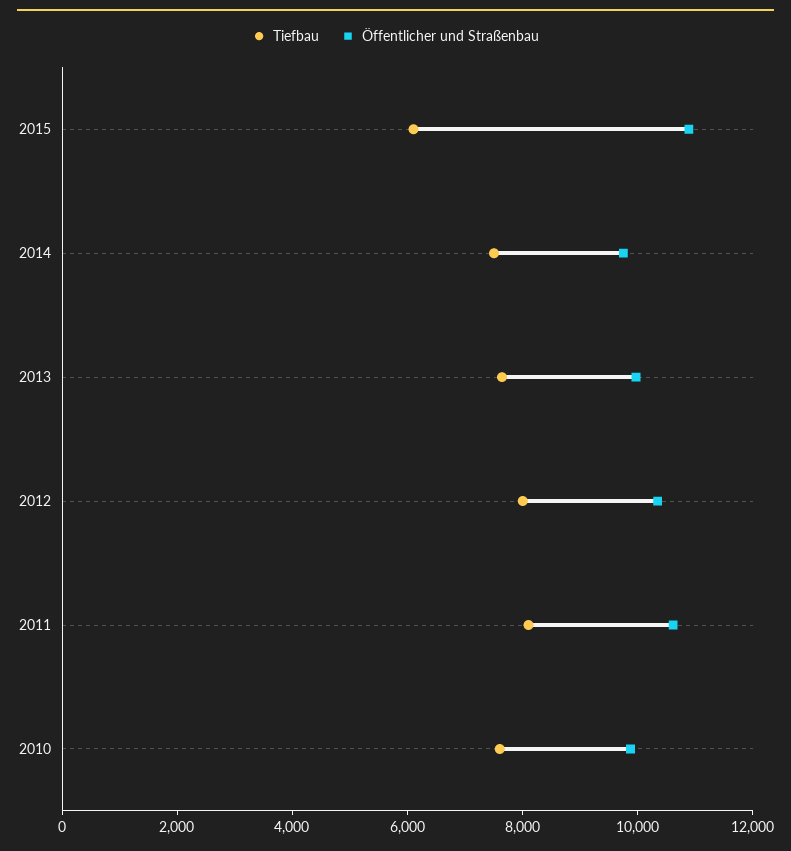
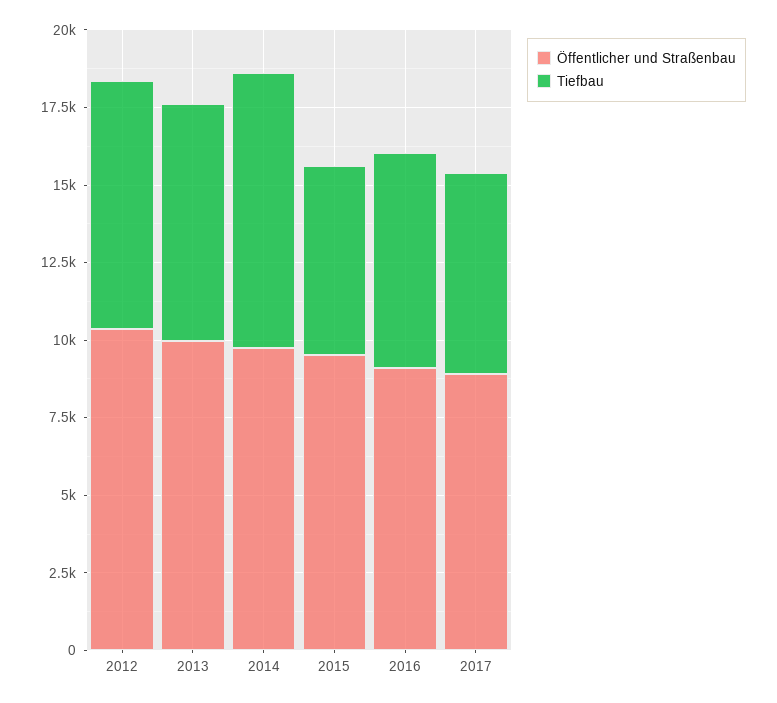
Öffentlicher und Straßenbau, 2015: 11000 -> 9500
Tiefbau, 2014: 7500 -> 9000
Tiefbau, 2011: 8000 -> none
Öffentlicher und Straßenbau, 2011: 10500 -> none
Tiefbau, 2010: 7500 -> none
Öffentlicher und Straßenbau, 2010: 10000 -> none
Öffentlicher und Straßenbau, 2016: none -> 9000
Tiefbau, 2016: none -> 7000
Öffentlicher und Straßenbau, 2017: none -> 9000
Tiefbau, 2017: none -> 6500

